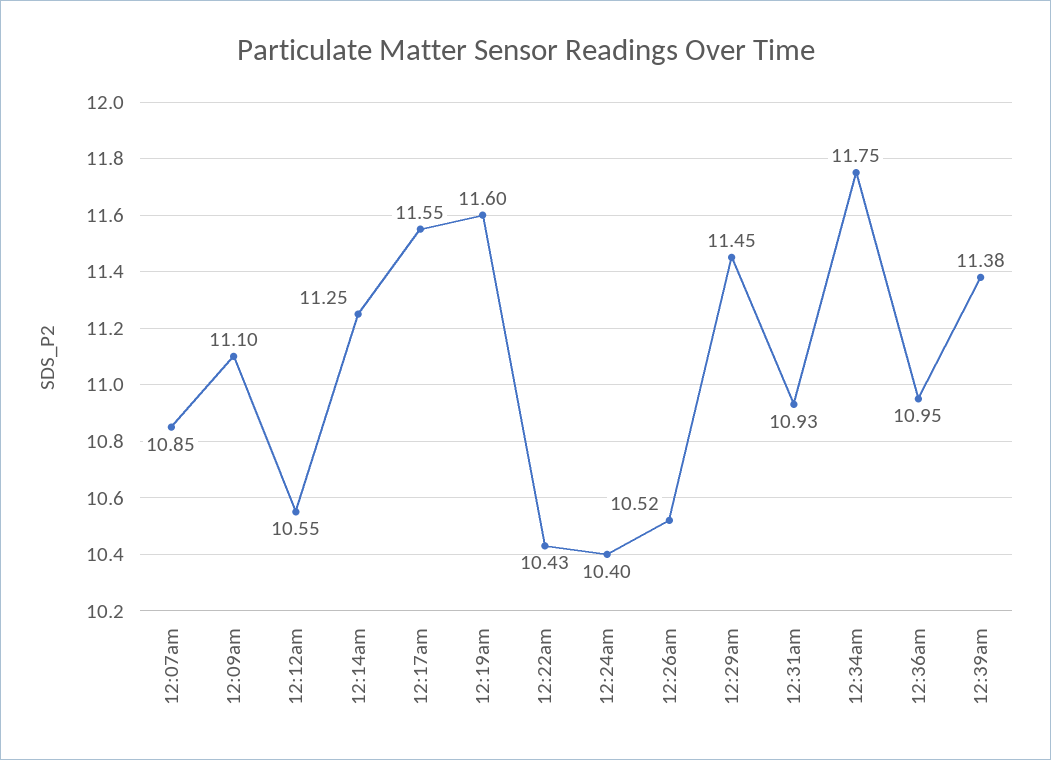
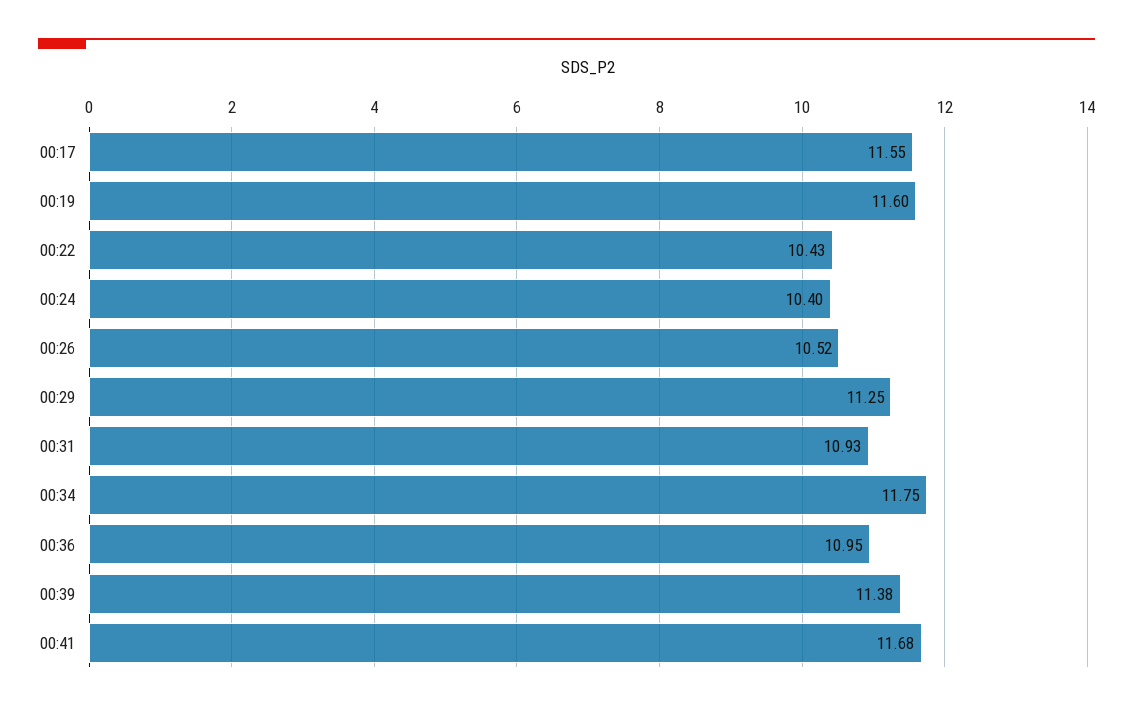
12:07am: 10.85 -> none
12:09am: 11.1 -> none
12:12am: 10.55 -> none
12:14am: 11.25 -> none
12:29am: 11.45 -> 11.25
00:41: none -> 11.68

